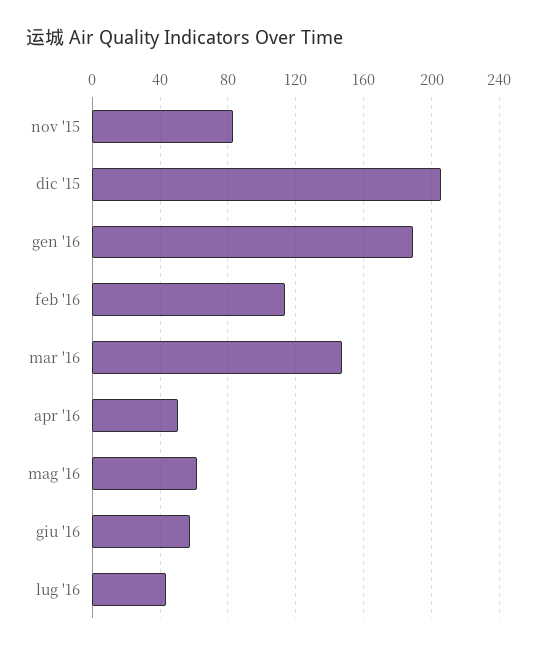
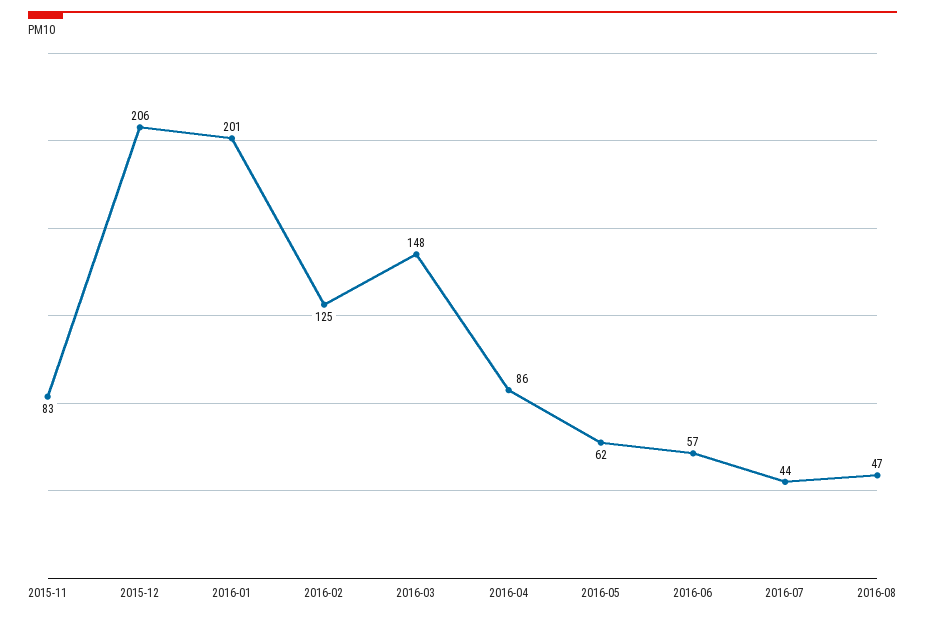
gen '16: 190 -> 201
feb '16: 115 -> 125
apr '16: 50 -> 86
2016-08: none -> 47

